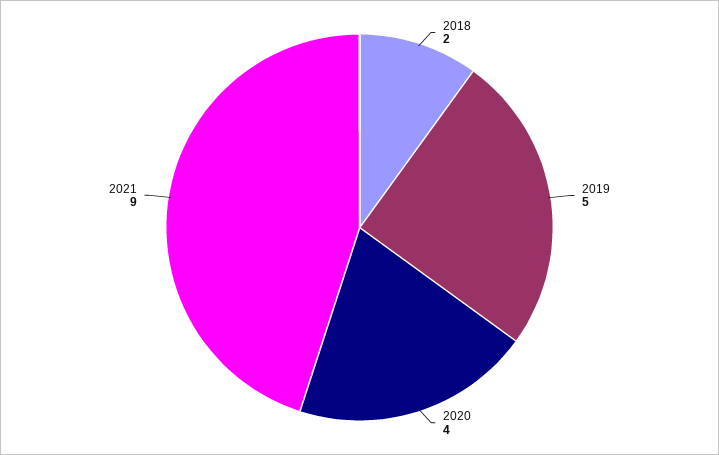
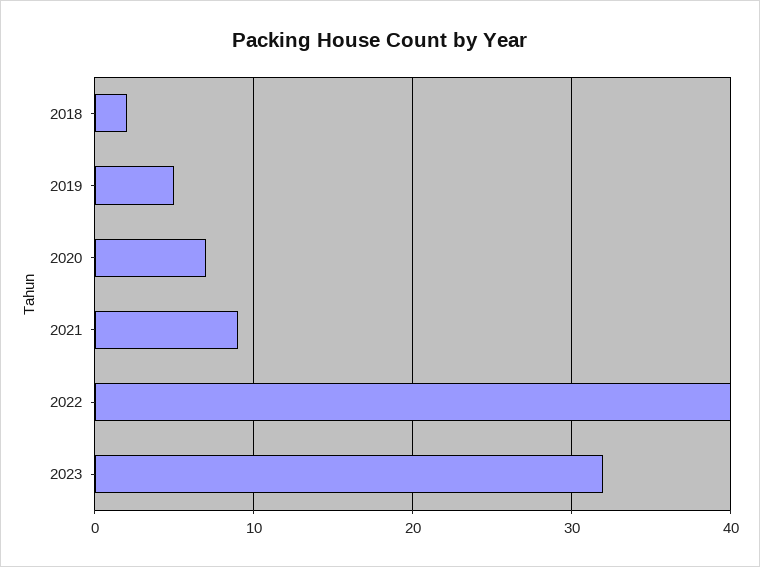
2020: 4 -> 7
2022: none -> 40
2023: none -> 32

